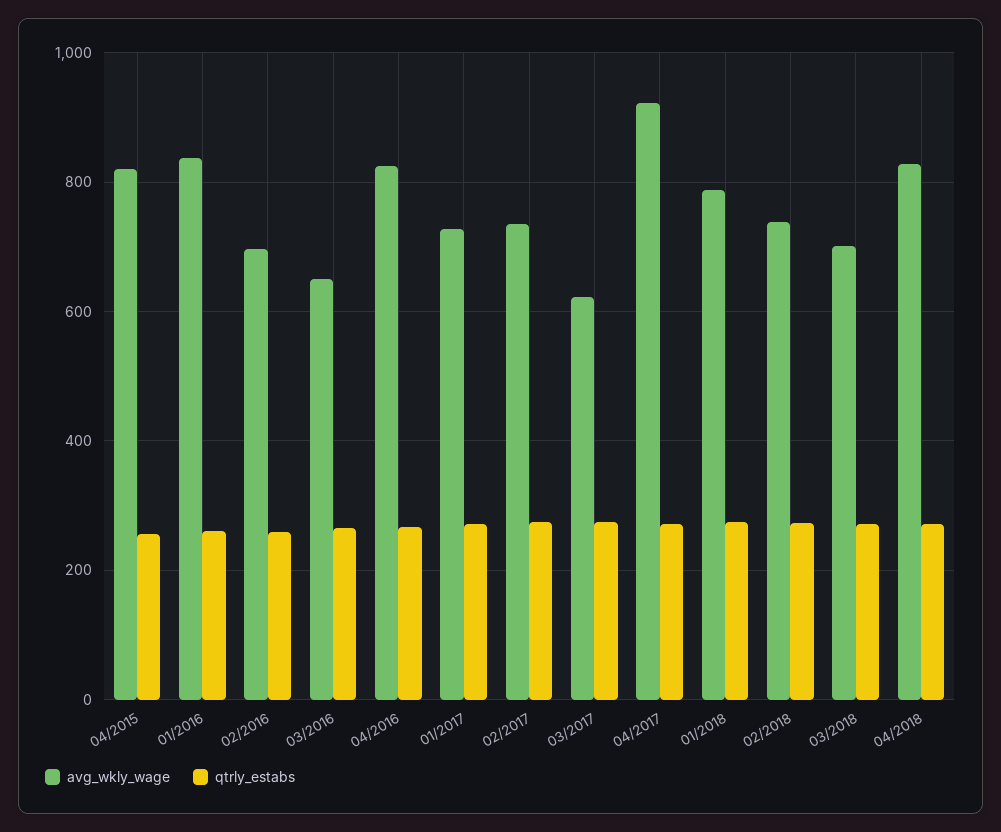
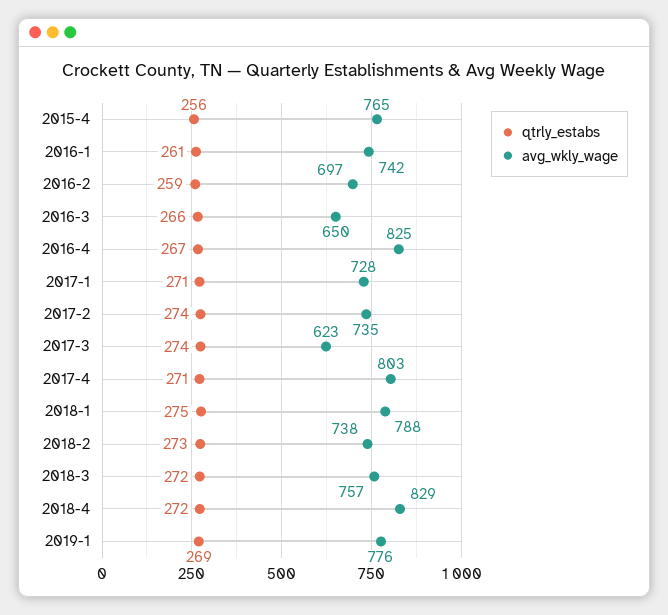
avg_wkly_wage, 04/2015: 820 -> 765
avg_wkly_wage, 01/2016: 840 -> 742
avg_wkly_wage, 04/2017: 920 -> 803
avg_wkly_wage, 03/2018: 700 -> 757
qtrly_estabs, 2019-1: none -> 269
avg_wkly_wage, 2019-1: none -> 776

